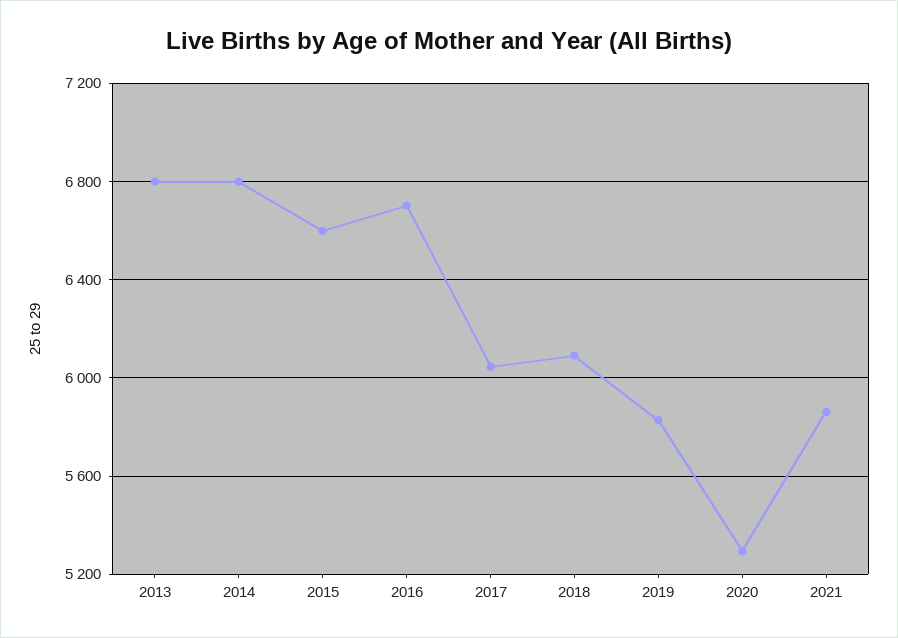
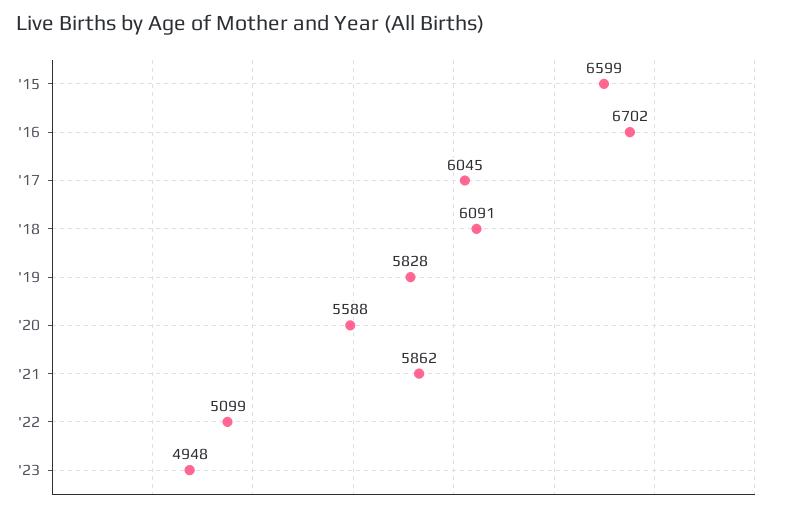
2013: 6800 -> none
2014: 6800 -> none
2020: 5300 -> 5588
'22: none -> 5099
'23: none -> 4948

